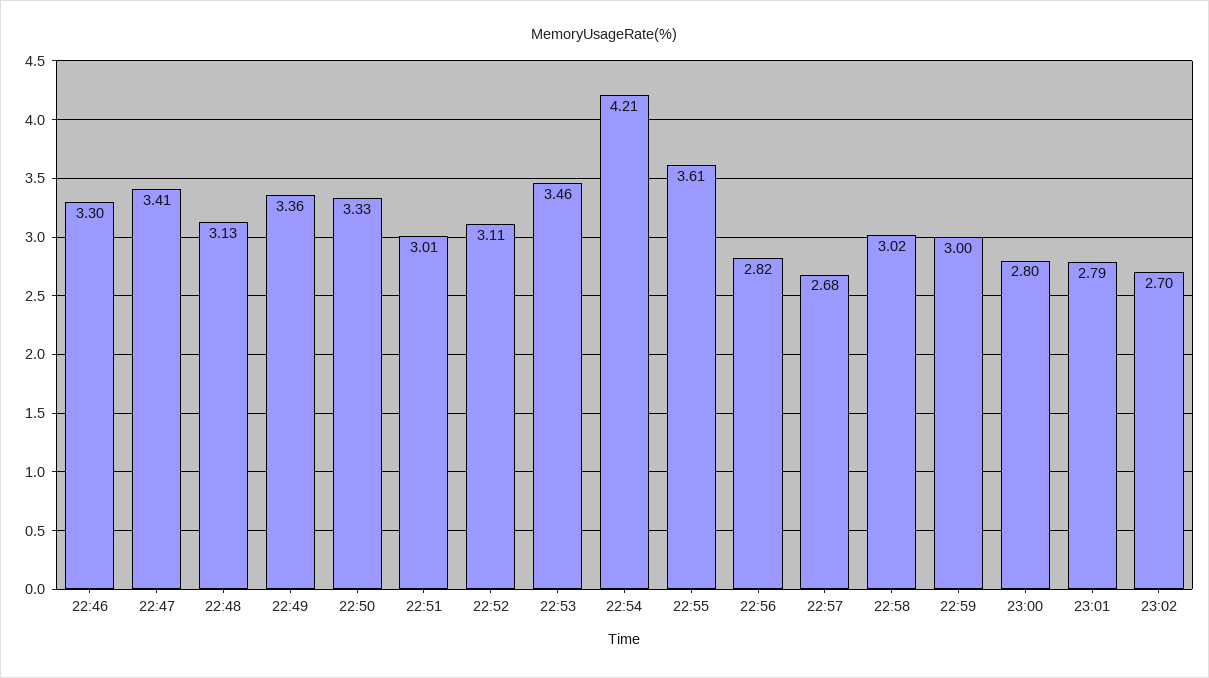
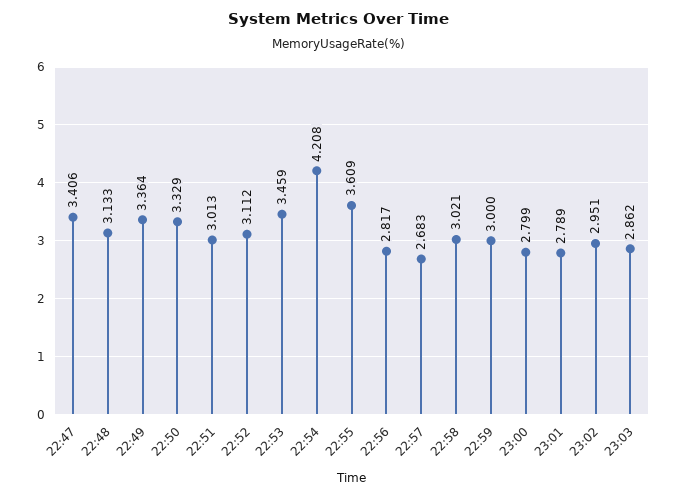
22:46: 3.3 -> none
23:02: 2.7 -> 2.951
23:03: none -> 2.862

